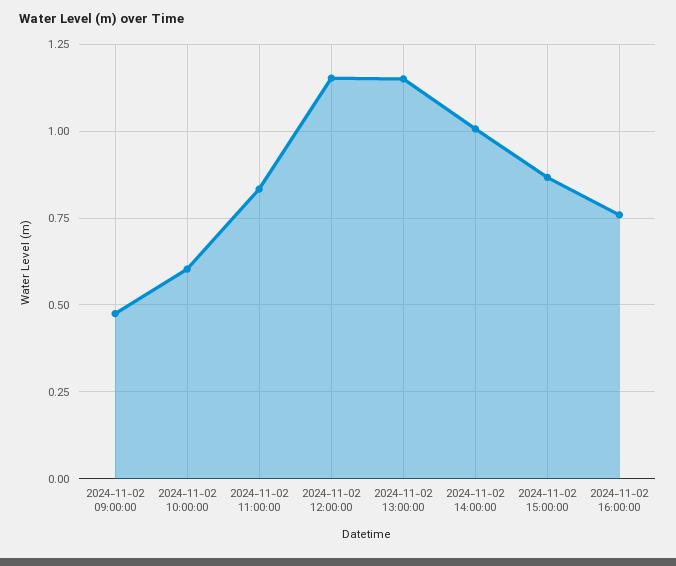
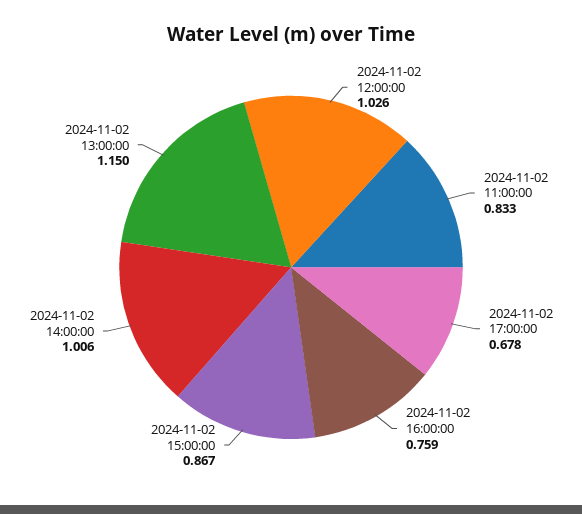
2024-11-02 09:00:00: 0.475 -> none
2024-11-02 10:00:00: 0.6 -> none
2024-11-02 12:00:00: 1.15 -> 1.026
2024-11-02 17:00:00: none -> 0.678

